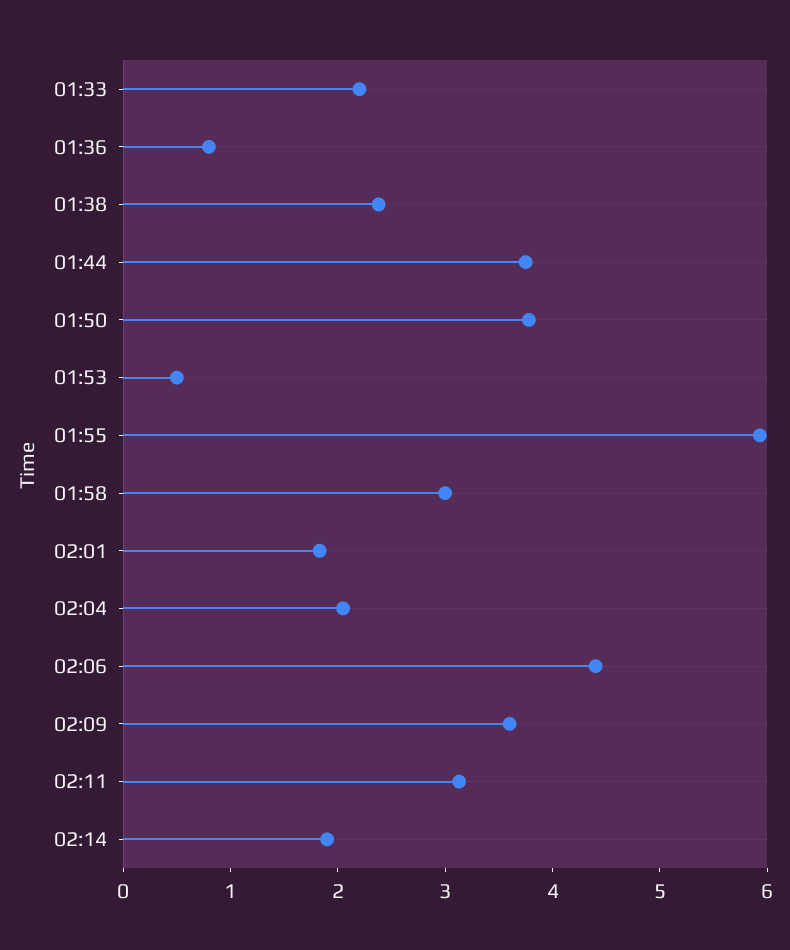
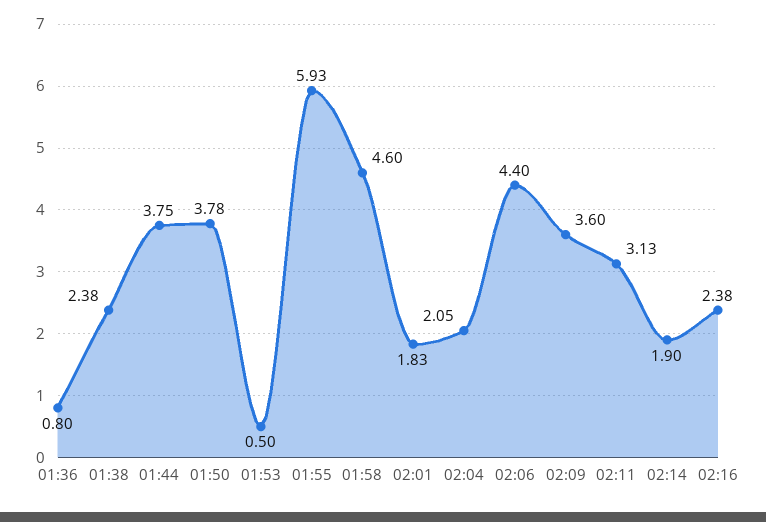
01:33: 2.2 -> none
01:58: 3 -> 4.6
02:16: none -> 2.38

